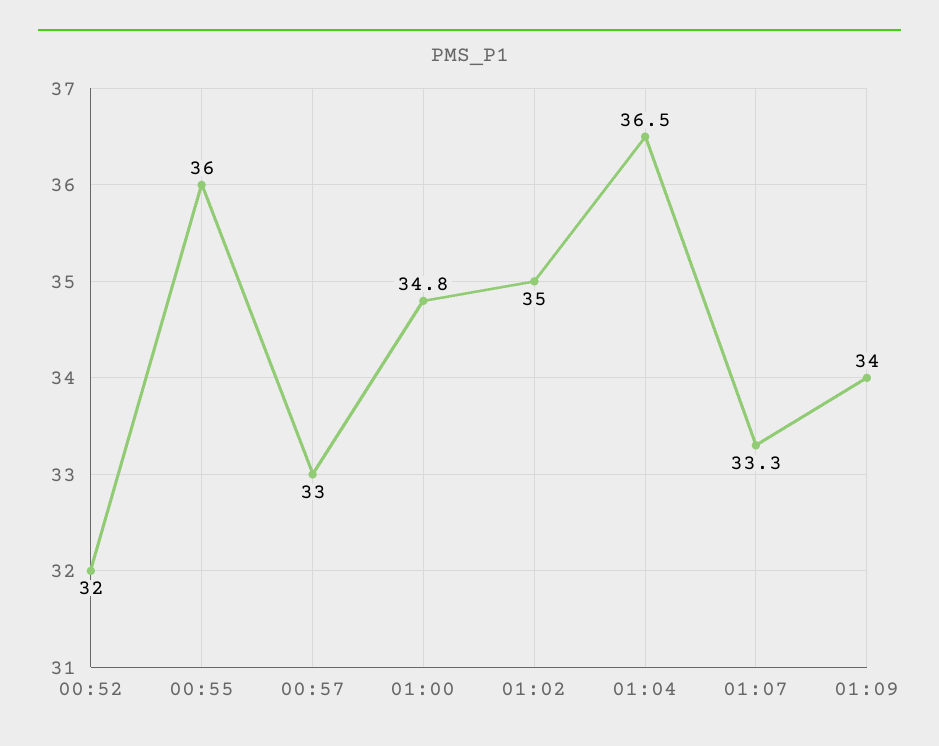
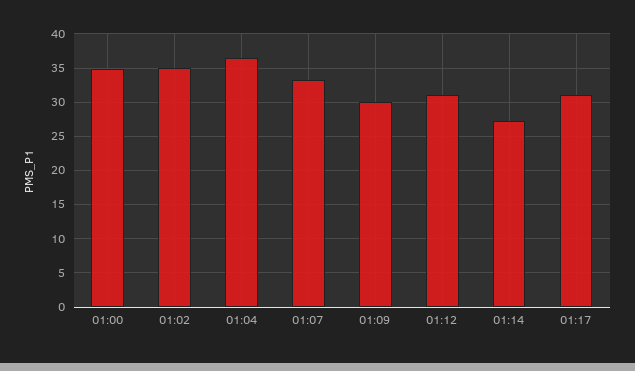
00:52: 32 -> none
00:55: 36 -> none
00:57: 33 -> none
01:09: 34 -> 30
01:12: none -> 31
01:14: none -> 27
01:17: none -> 31

